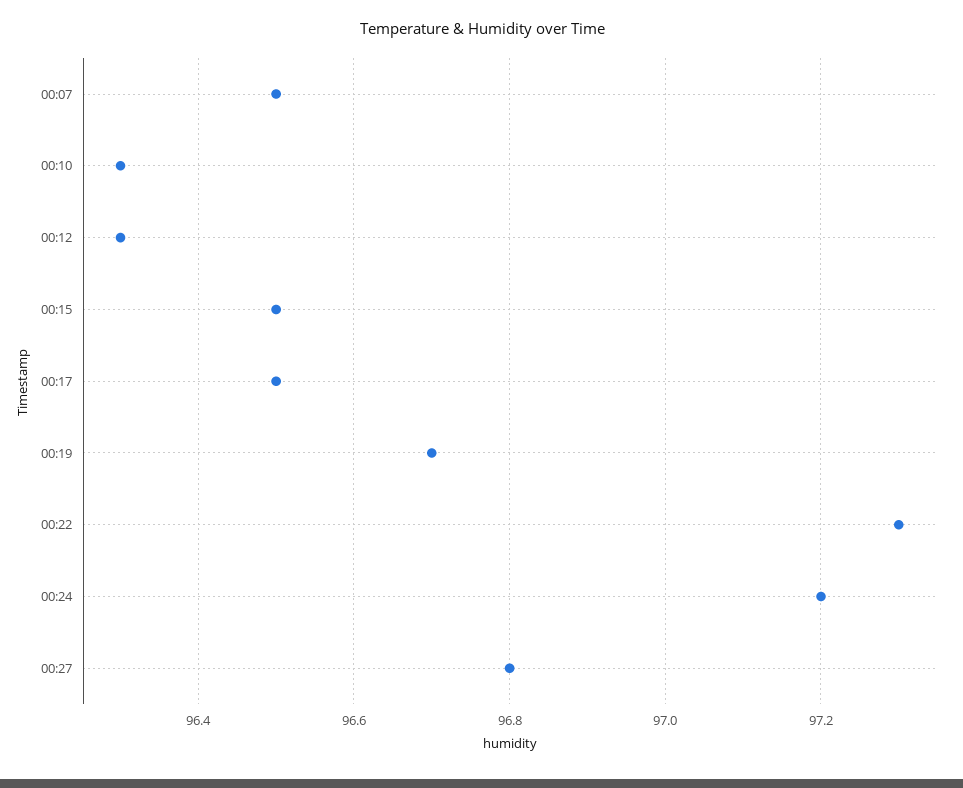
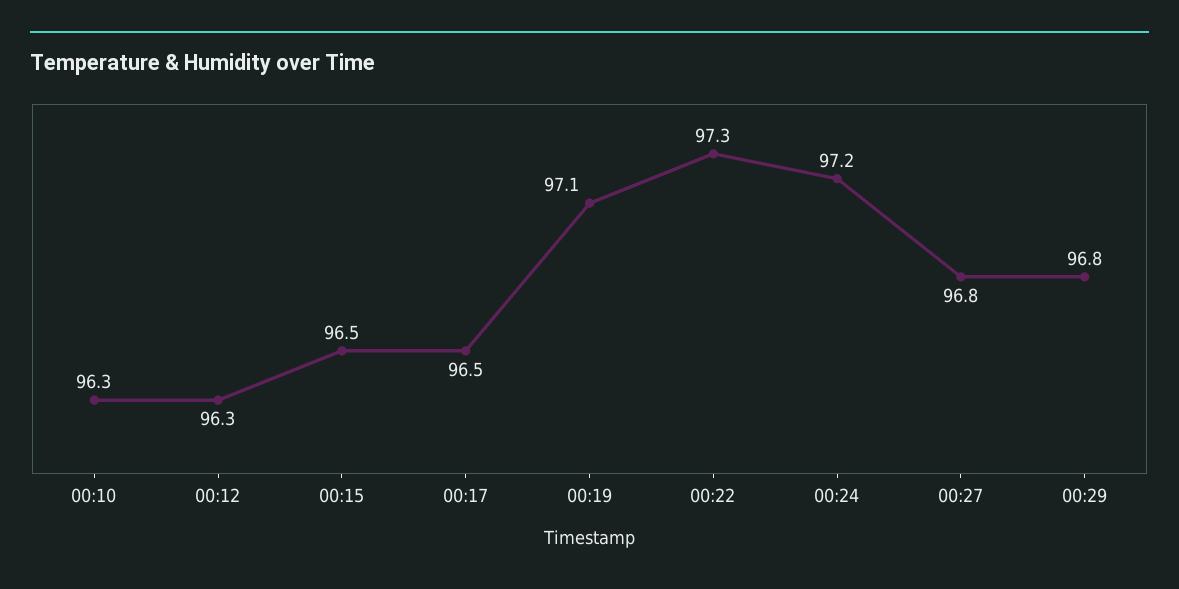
00:07: 96.5 -> none
00:19: 96.7 -> 97.1
00:29: none -> 96.8

